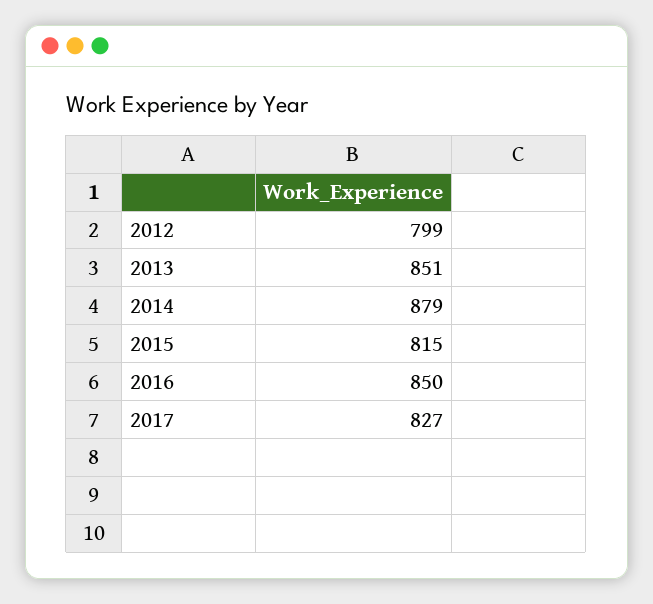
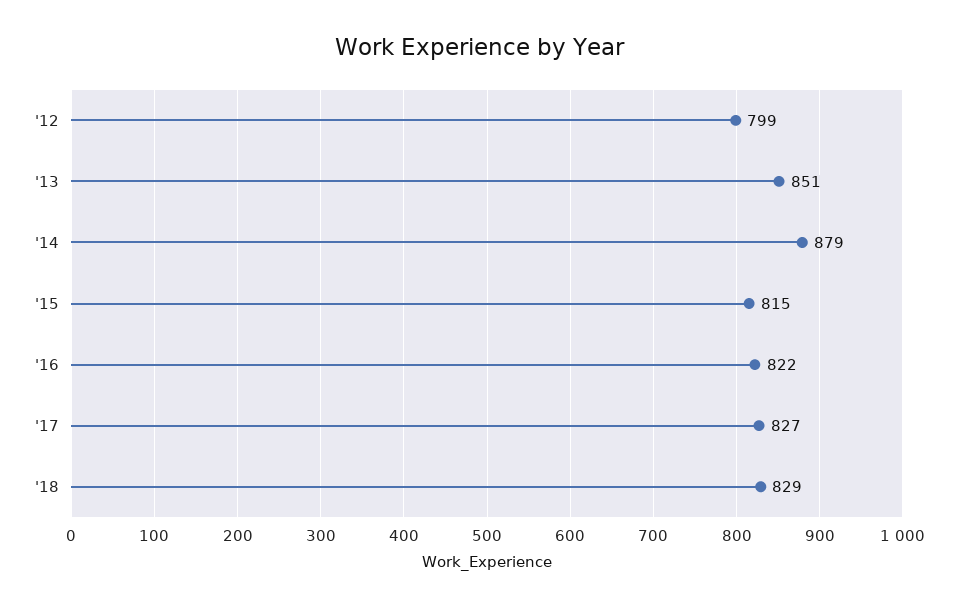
2016: 850 -> 822
'18: none -> 829

